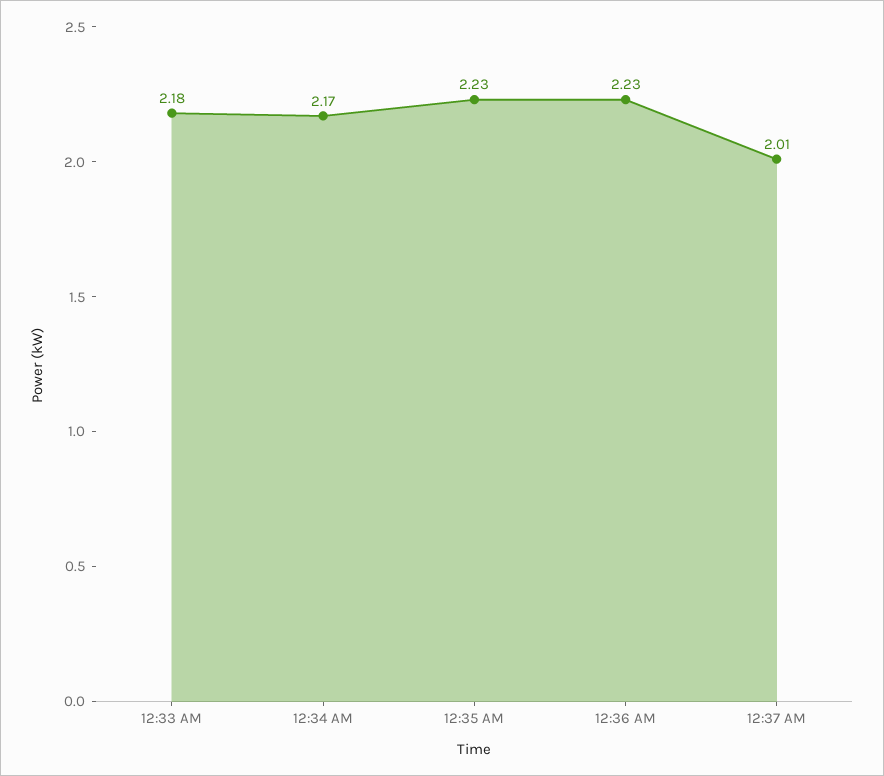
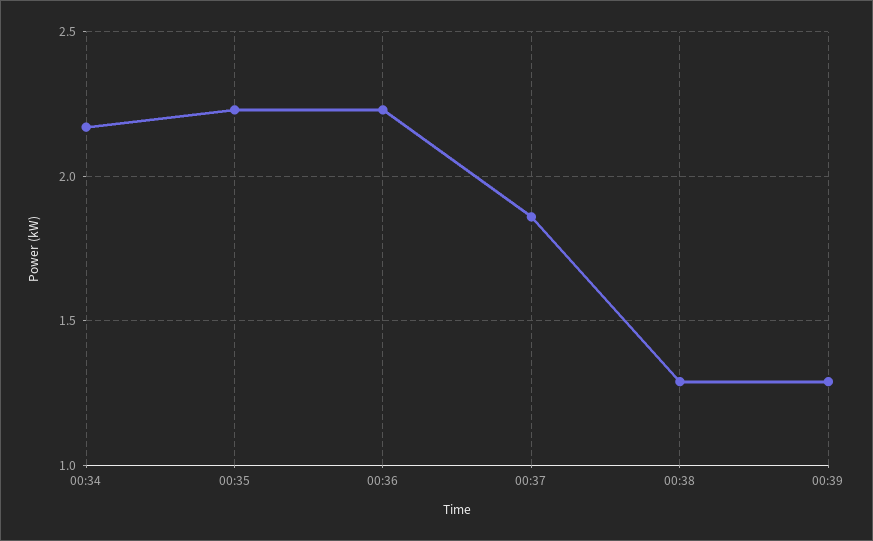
12:33 AM: 2.18 -> none
12:37 AM: 2.01 -> 1.85
00:38: none -> 1.3
00:39: none -> 1.3

